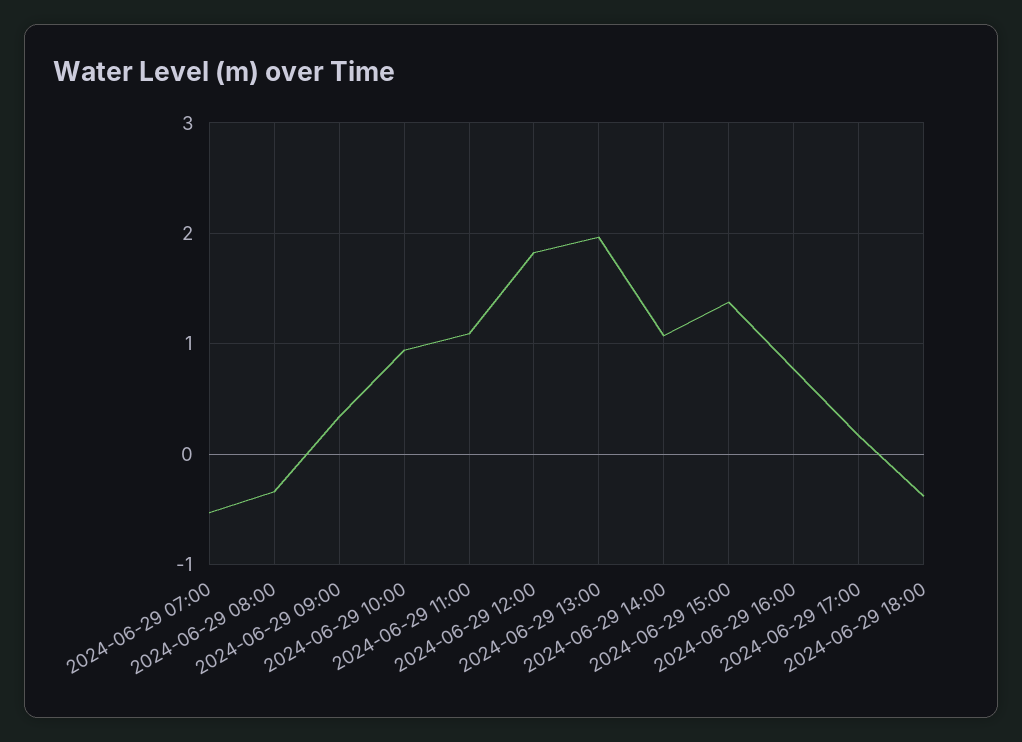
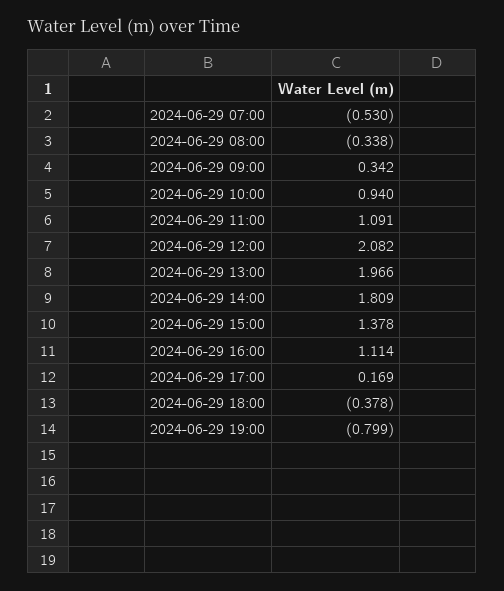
2024-06-29 12:00: 1.8 -> 2.082
2024-06-29 14:00: 1.1 -> 1.809
2024-06-29 16:00: 0.8 -> 1.114
2024-06-29 19:00: none -> -0.799

